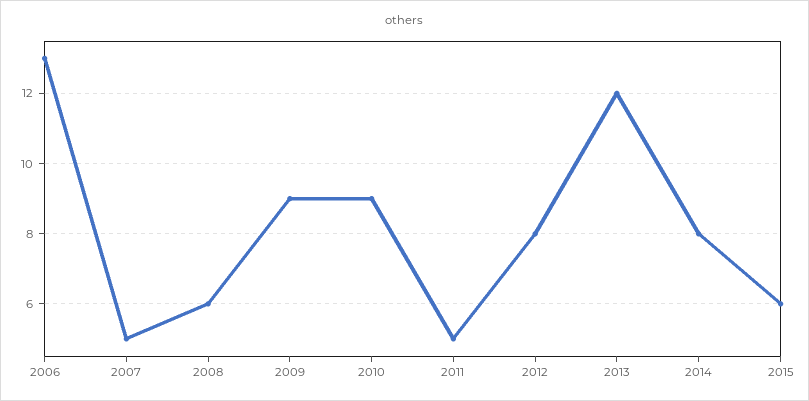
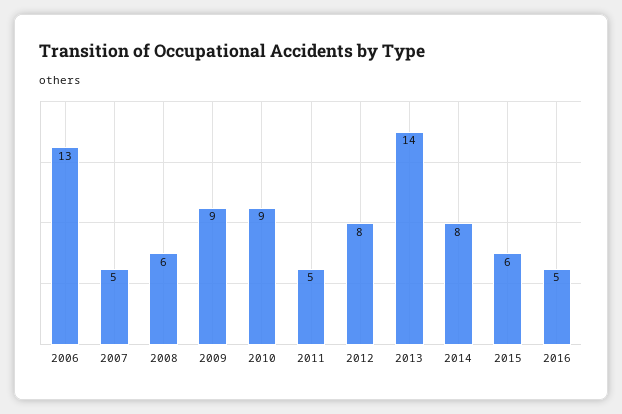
2013: 12 -> 14
2016: none -> 5

